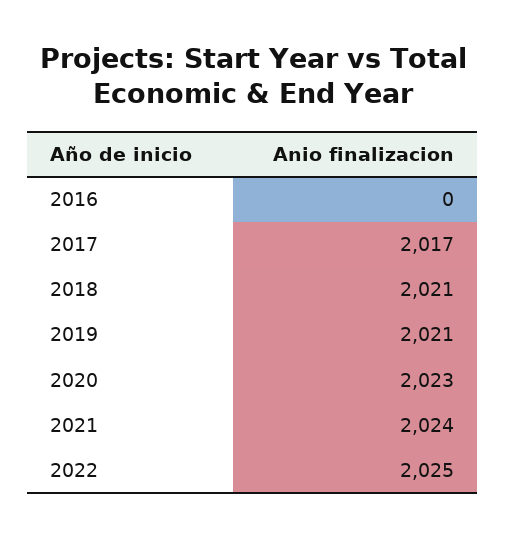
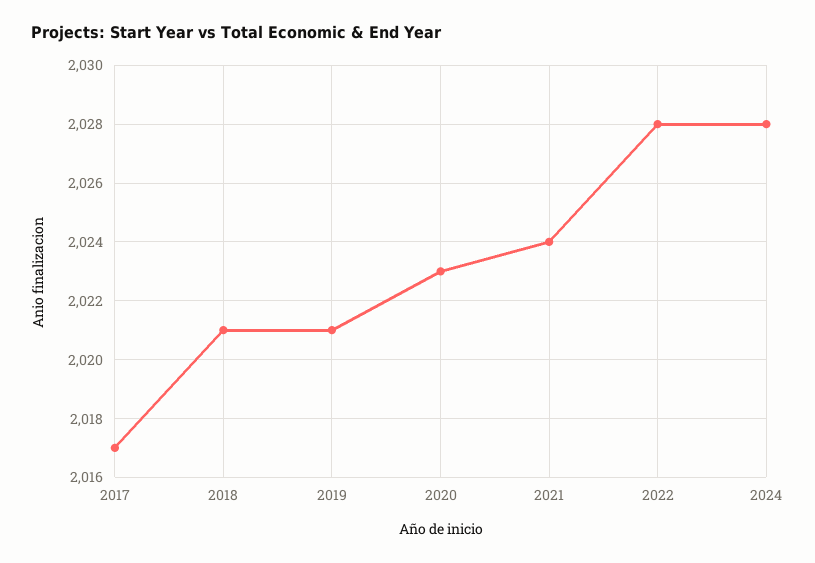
2016: 0 -> none
2022: 2025 -> 2028
2024: none -> 2028

